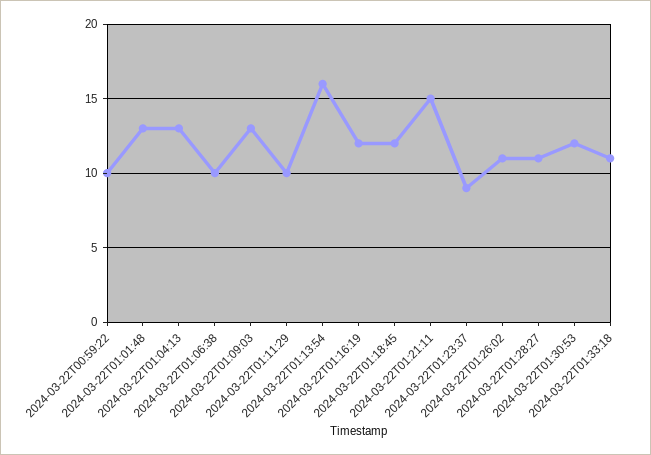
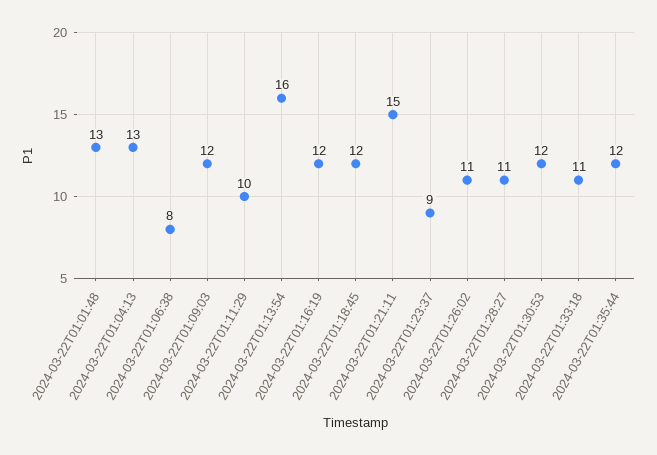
2024-03-22T00:59:22: 10 -> none
2024-03-22T01:06:38: 10 -> 8
2024-03-22T01:09:03: 13 -> 12
2024-03-22T01:35:44: none -> 12

